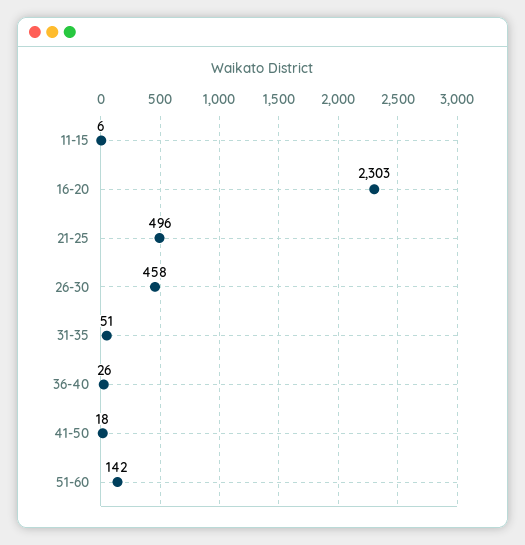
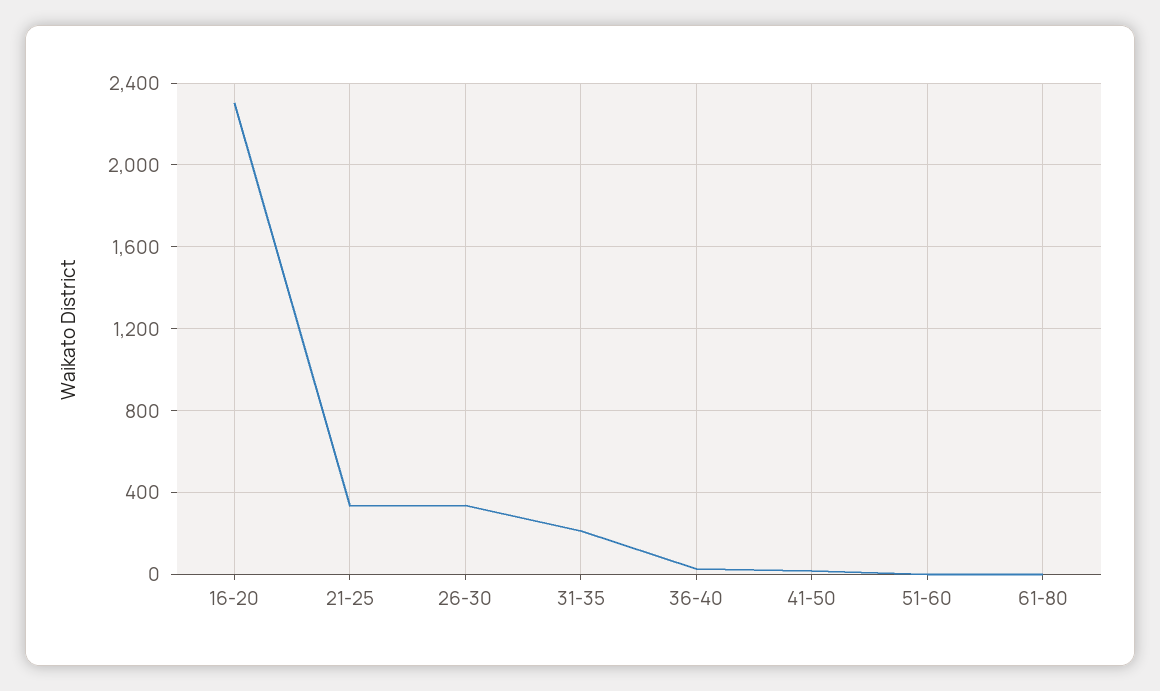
11-15: 6 -> none
21-25: 496 -> 350
26-30: 458 -> 350
31-35: 51 -> 200
51-60: 142 -> 0
61-80: none -> 0

